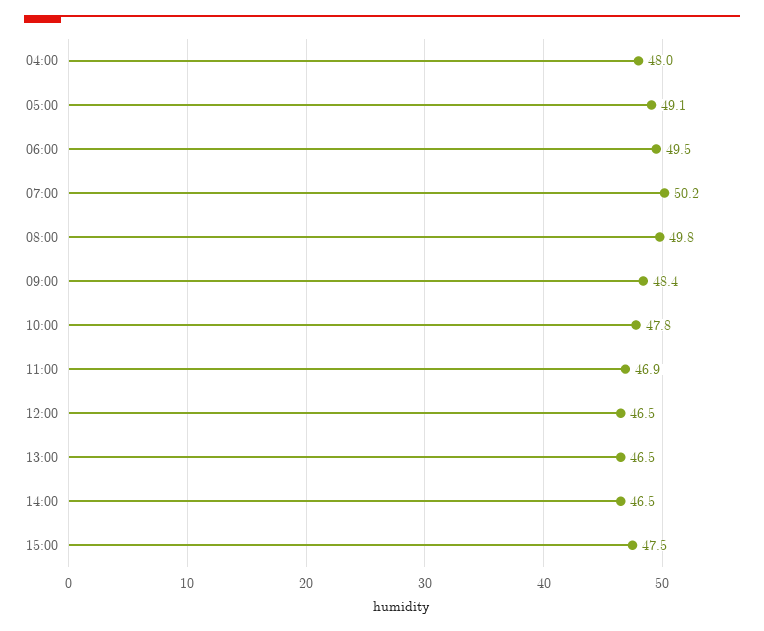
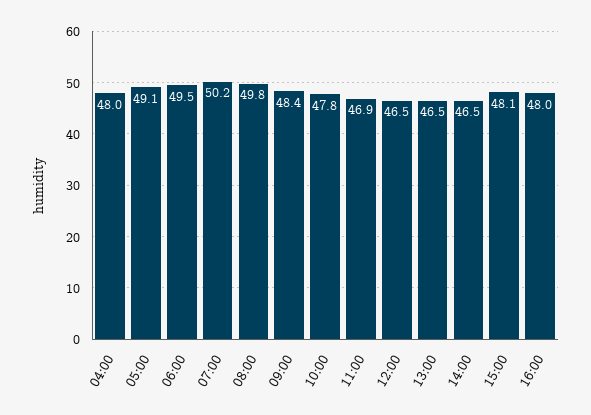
15:00: 47.5 -> 48.1
16:00: none -> 48

